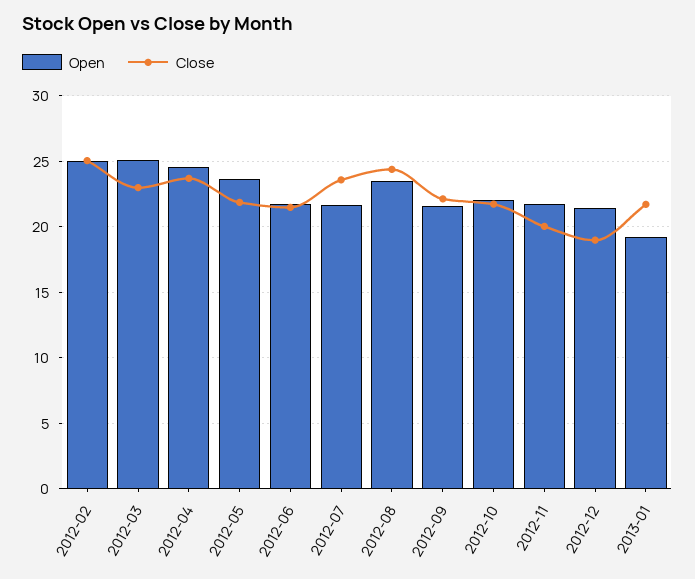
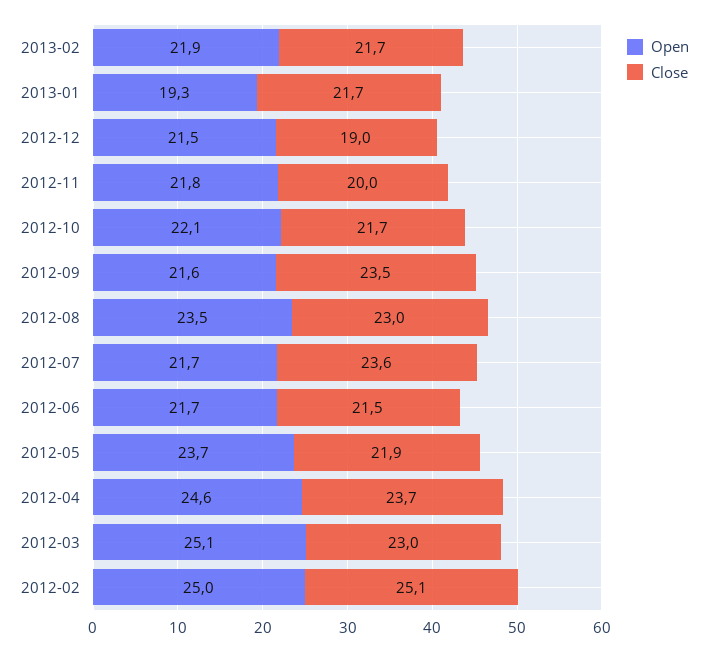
Close, 2012-08: 24.5 -> 23
Close, 2012-09: 22 -> 23.5
Open, 2013-02: none -> 21.9
Close, 2013-02: none -> 21.7

